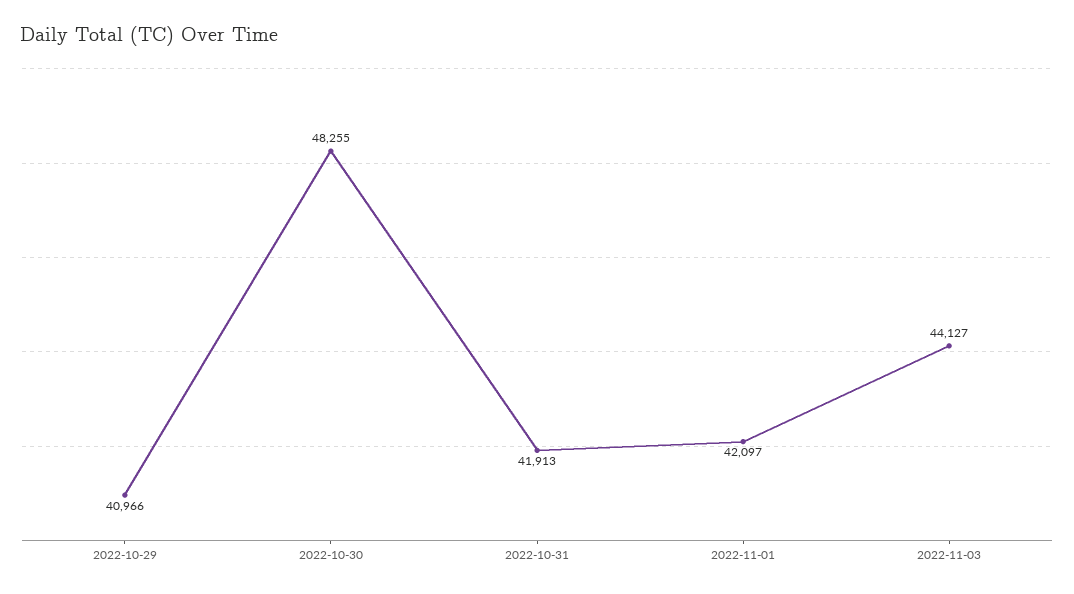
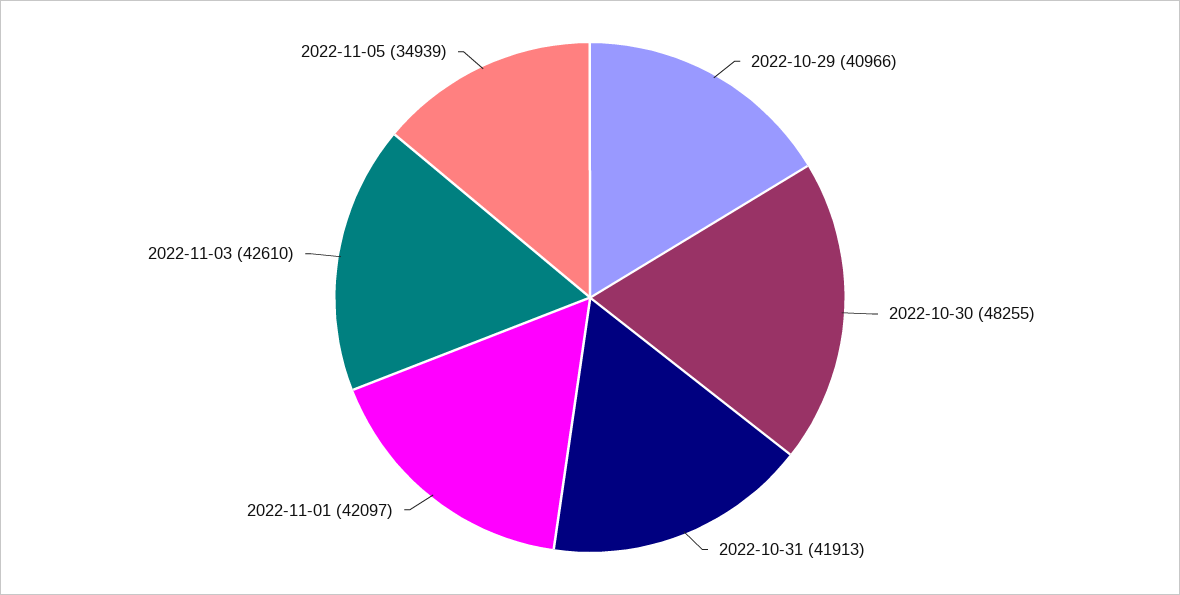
2022-11-03: 44127 -> 42610
2022-11-05: none -> 34939

